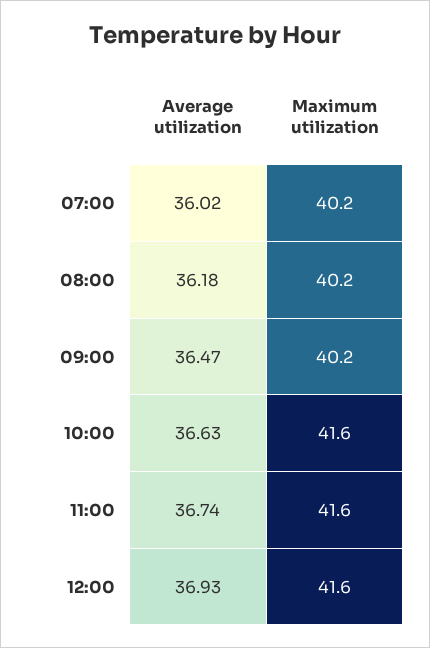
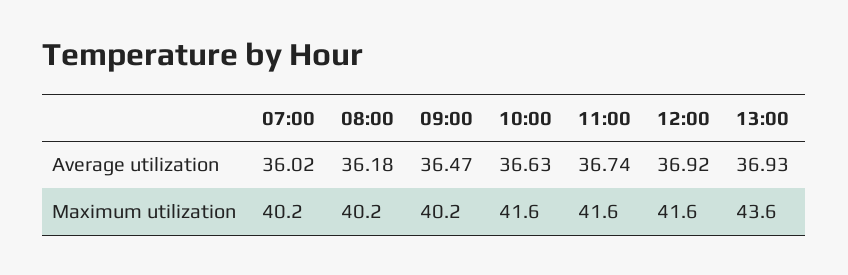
Average utilization, 12:00: 36.93 -> 36.92
Average utilization, 13:00: none -> 36.93
Maximum utilization, 13:00: none -> 43.6

